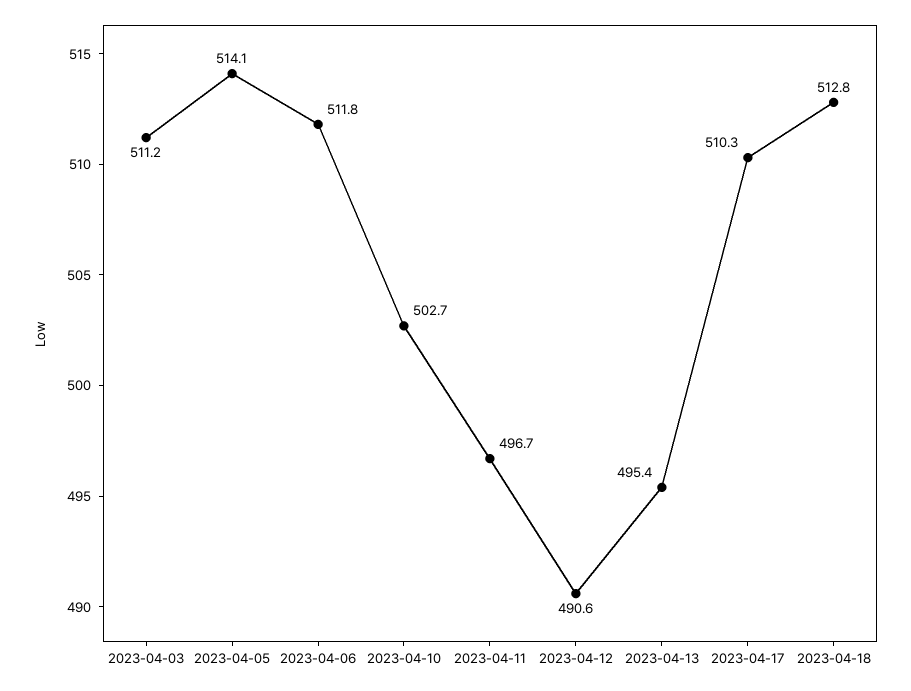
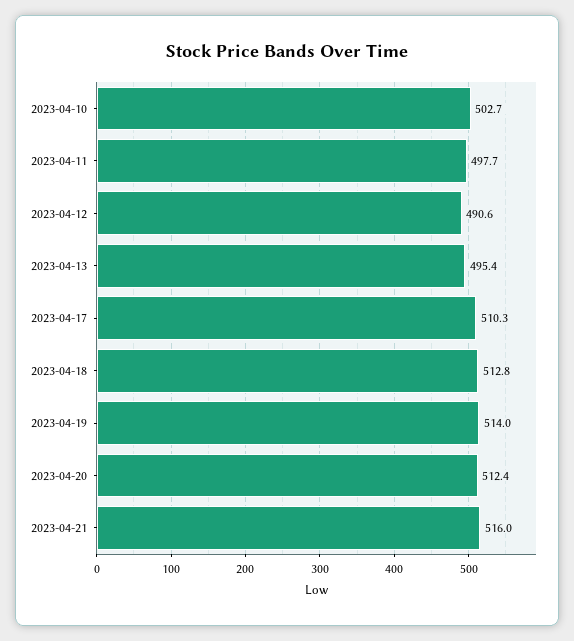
2023-04-03: 511.2 -> none
2023-04-05: 514.1 -> none
2023-04-06: 511.8 -> none
2023-04-11: 496.7 -> 497.7
2023-04-19: none -> 514
2023-04-20: none -> 512.4
2023-04-21: none -> 516

